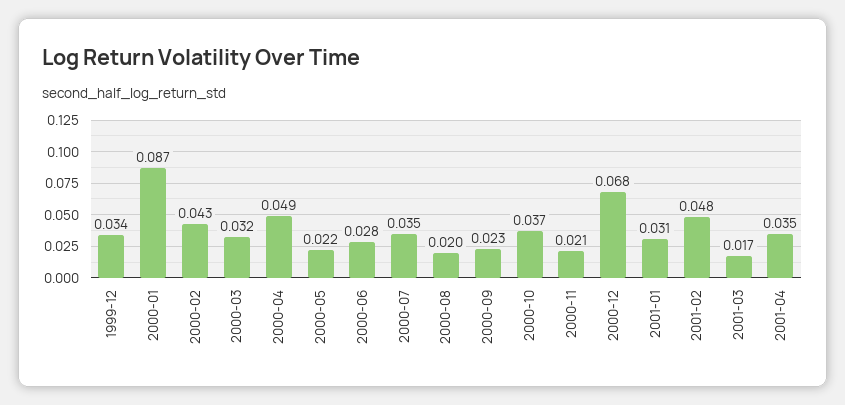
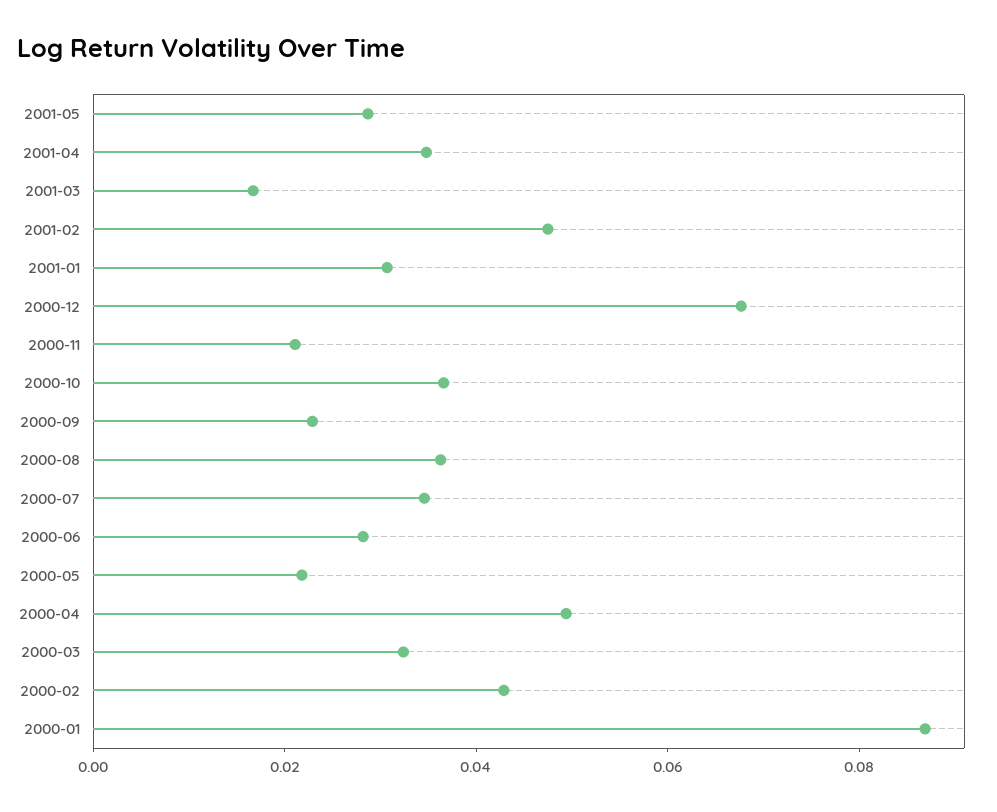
1999-12: 0.034 -> none
2000-08: 0.02 -> 0.035
2001-05: none -> 0.03

